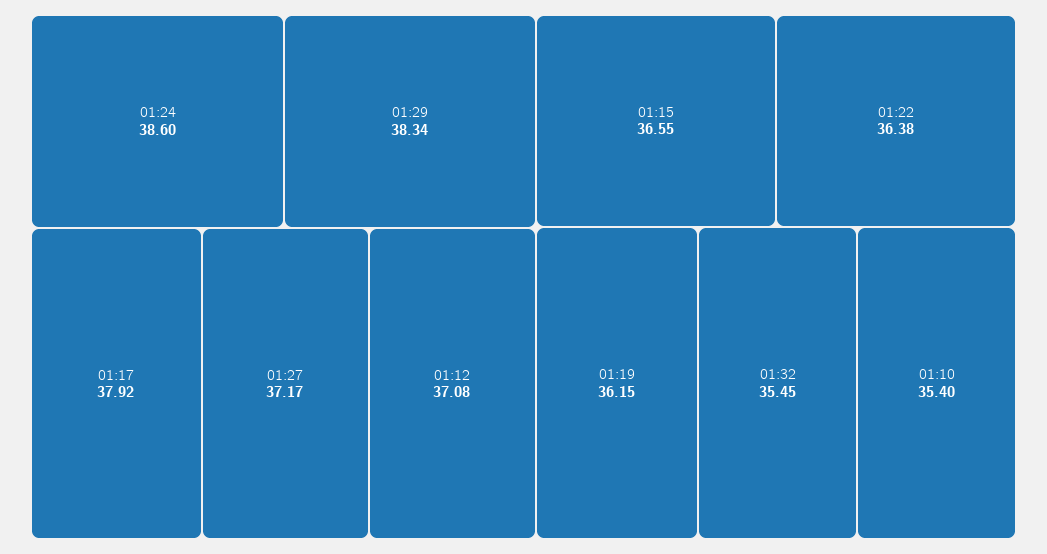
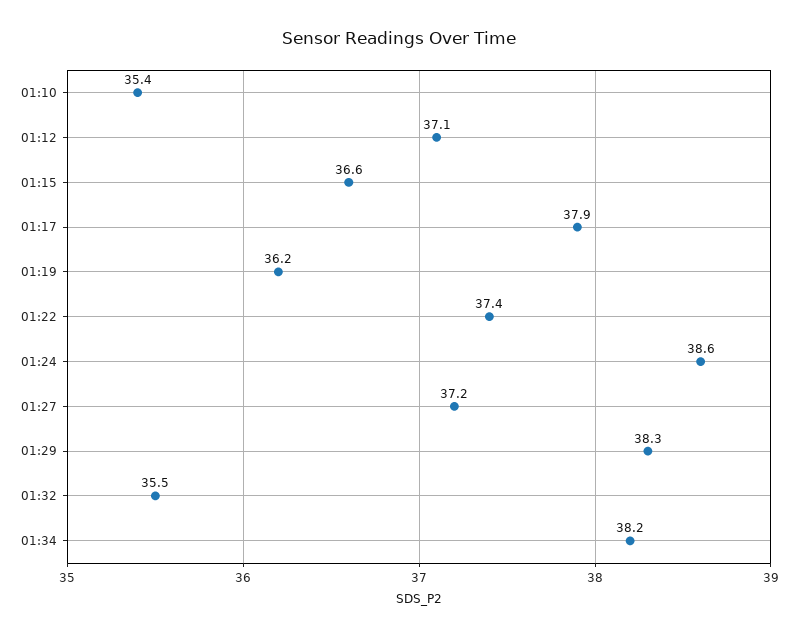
01:22: 36.38 -> 37.4
01:34: none -> 38.2

